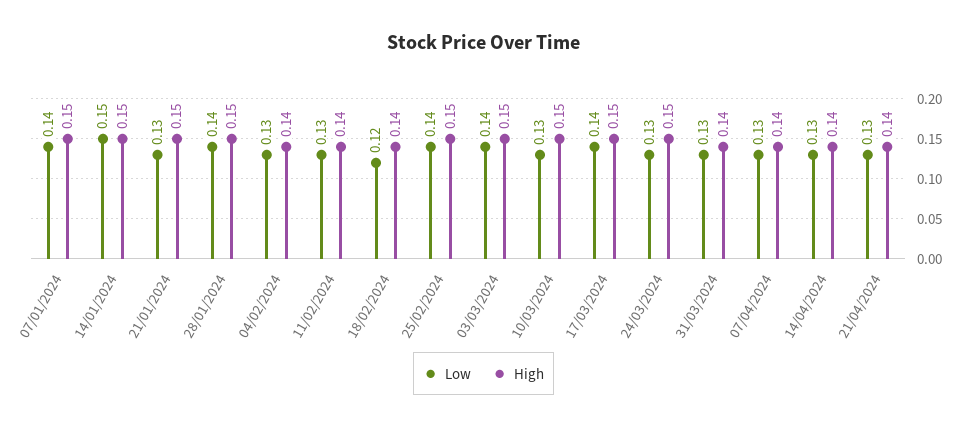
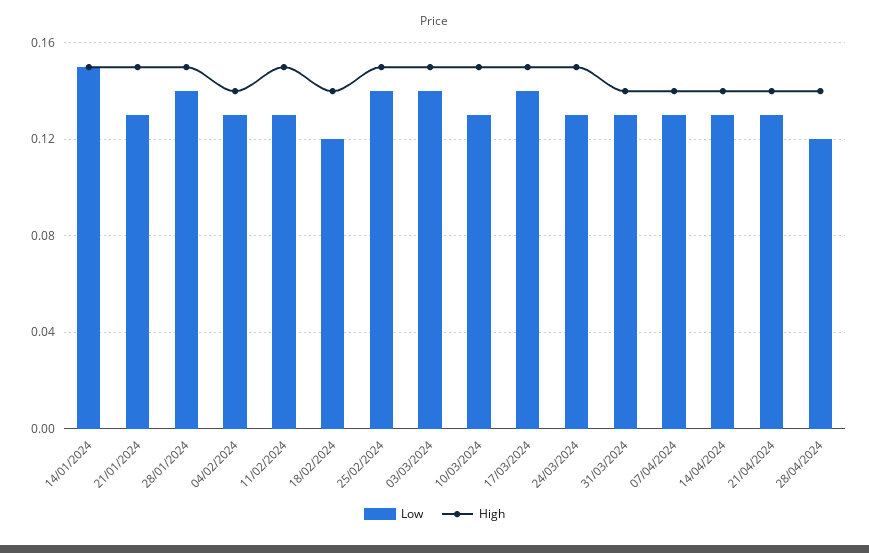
Low, 07/01/2024: 0.14 -> none
High, 07/01/2024: 0.15 -> none
High, 11/02/2024: 0.14 -> 0.15
Low, 28/04/2024: none -> 0.12
High, 28/04/2024: none -> 0.14

